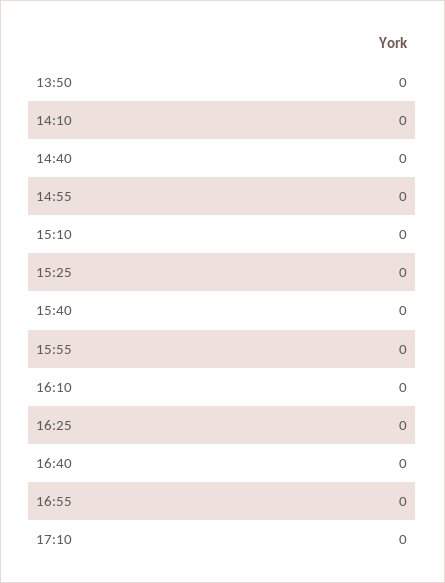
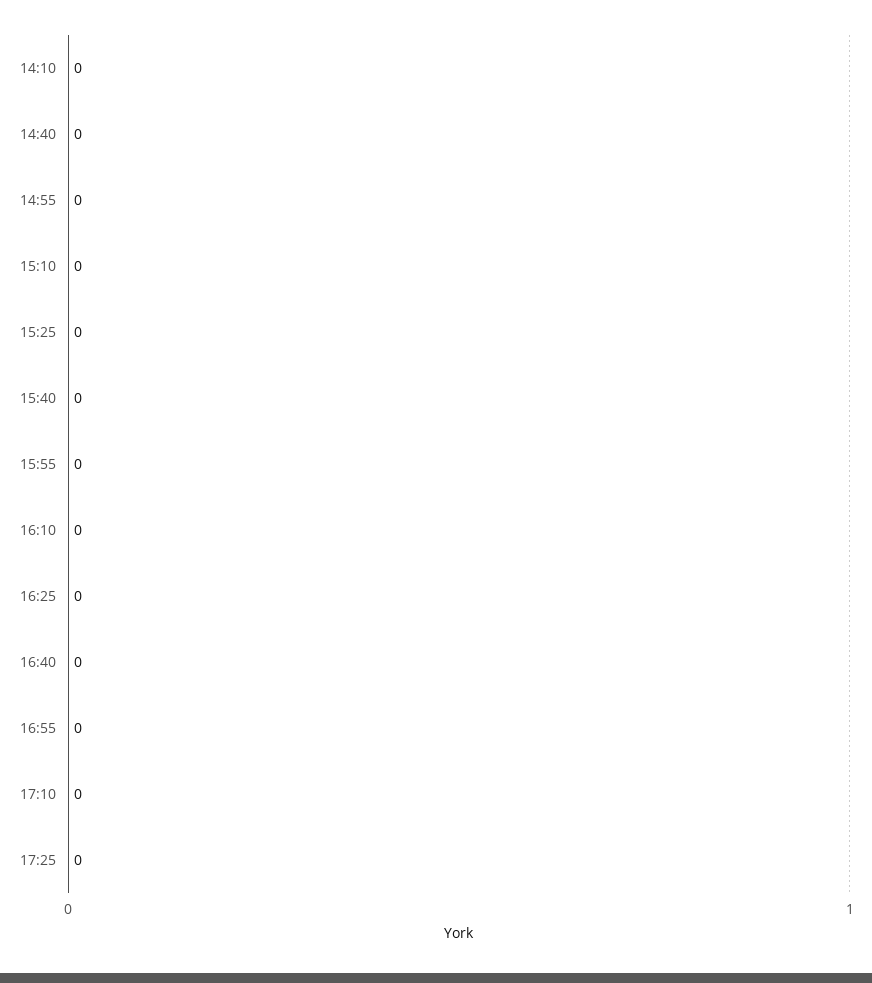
13:50: 0 -> none
17:25: none -> 0

